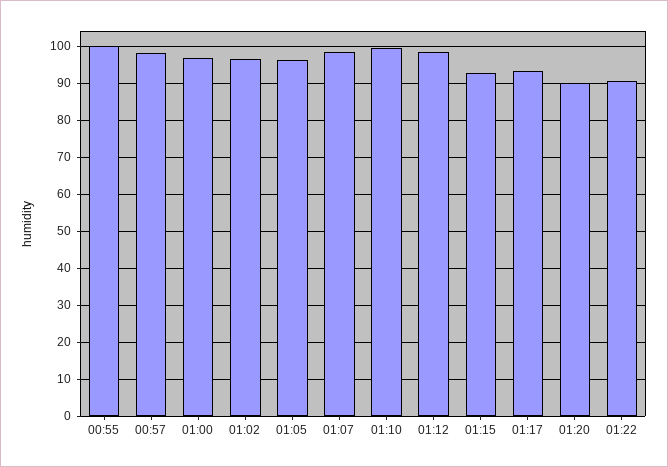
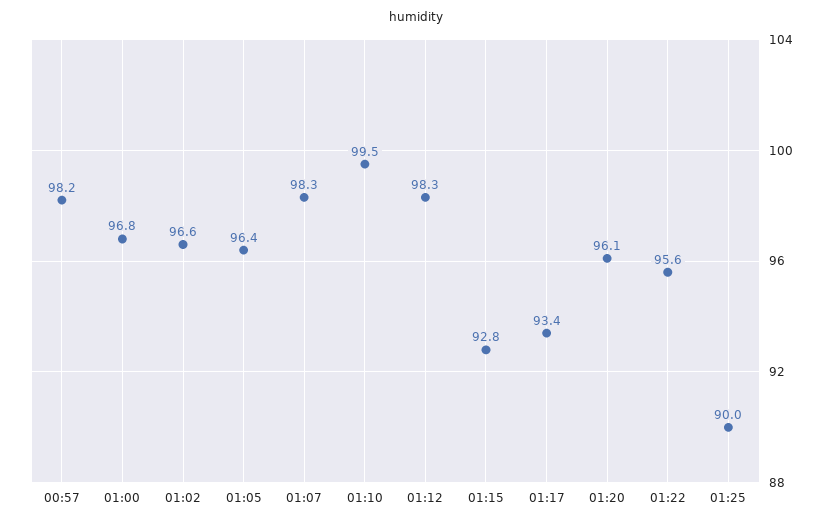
00:55: 100 -> none
01:20: 90 -> 96.1
01:22: 90 -> 95.6
01:25: none -> 90

